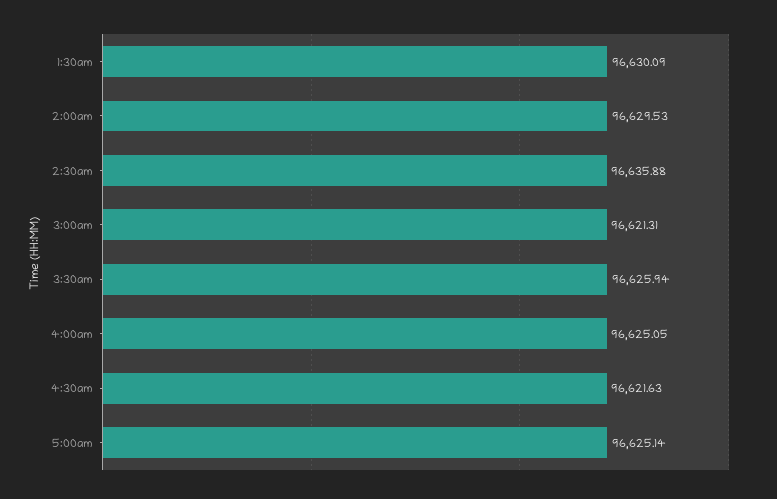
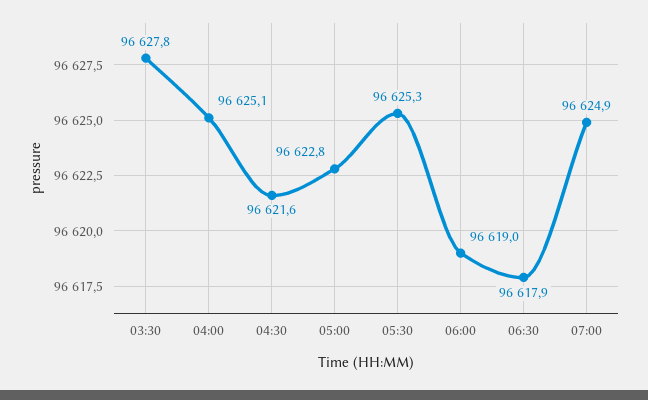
1:30am: 96630.09 -> none
2:00am: 96629.53 -> none
2:30am: 96635.88 -> none
3:00am: 96621.31 -> none
3:30am: 96625.94 -> 96627.8
5:00am: 96625.14 -> 96622.8
05:30: none -> 96625.3
06:00: none -> 96619
06:30: none -> 96617.9
07:00: none -> 96624.9

